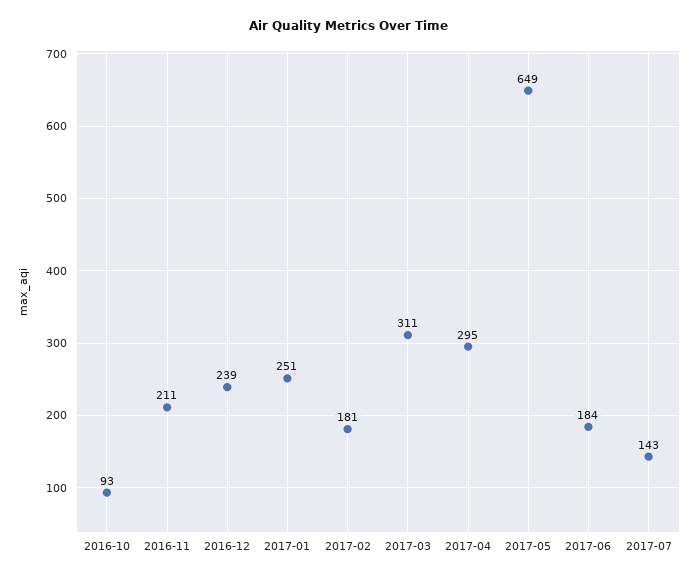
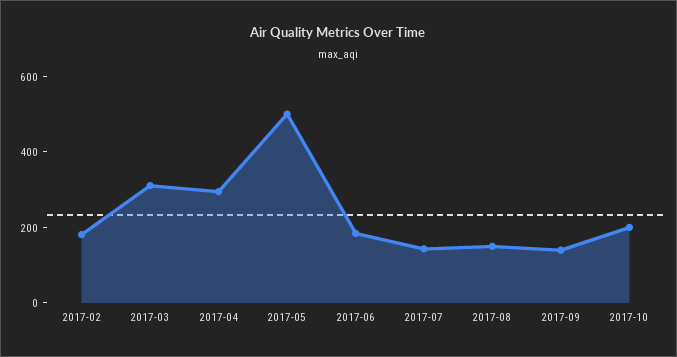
2016-10: 93 -> none
2016-11: 211 -> none
2016-12: 239 -> none
2017-01: 251 -> none
2017-05: 649 -> 500
2017-08: none -> 150
2017-09: none -> 150
2017-10: none -> 200

